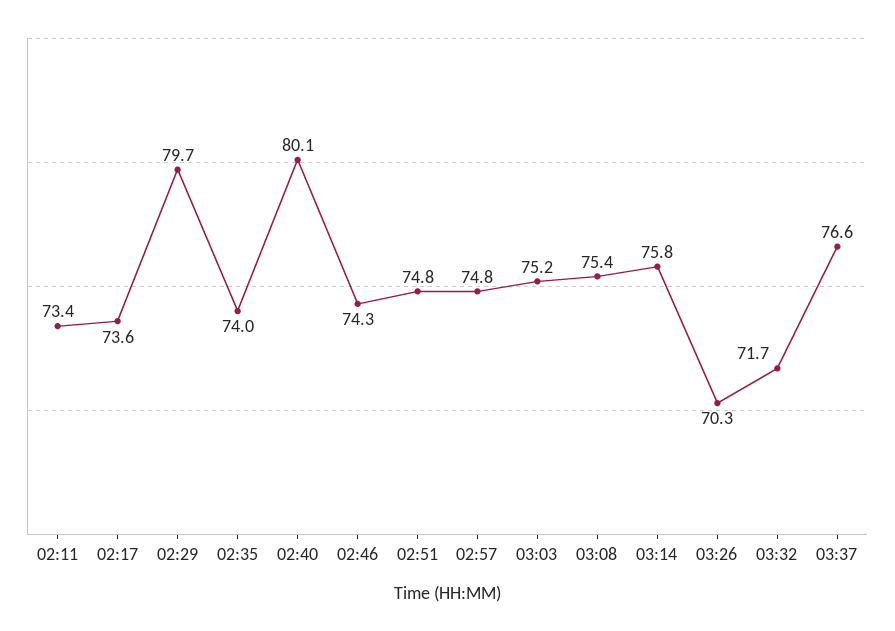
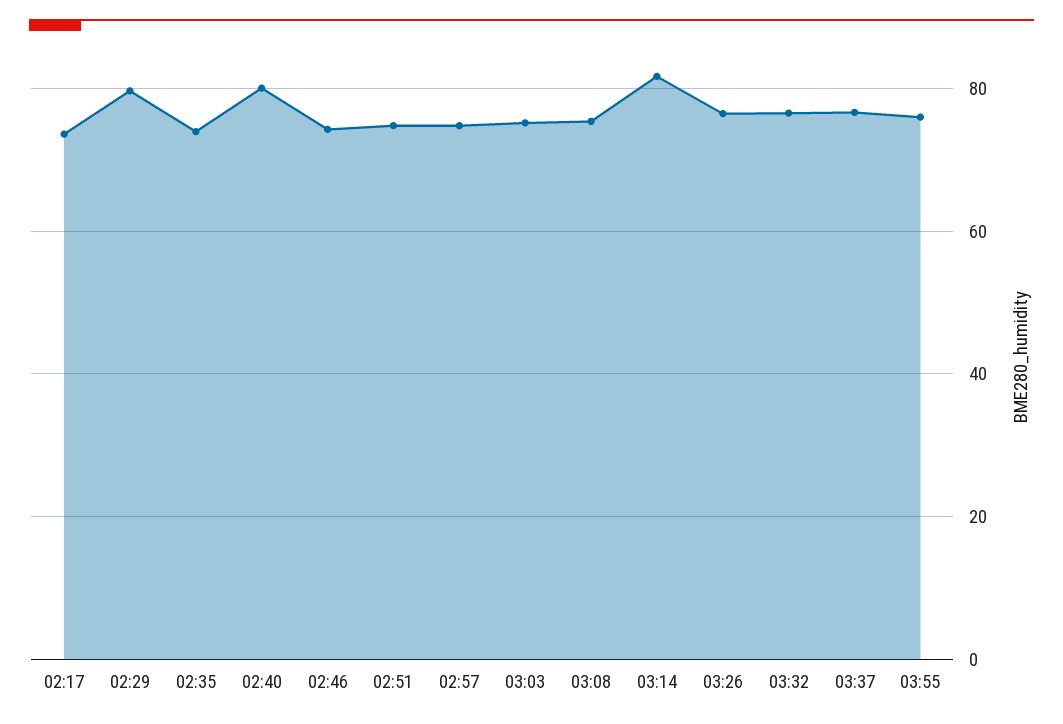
02:11: 73.4 -> none
03:14: 75.8 -> 82
03:26: 70.3 -> 76
03:32: 71.7 -> 76
03:55: none -> 76

